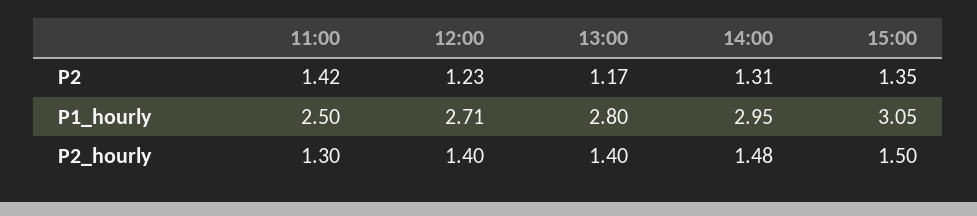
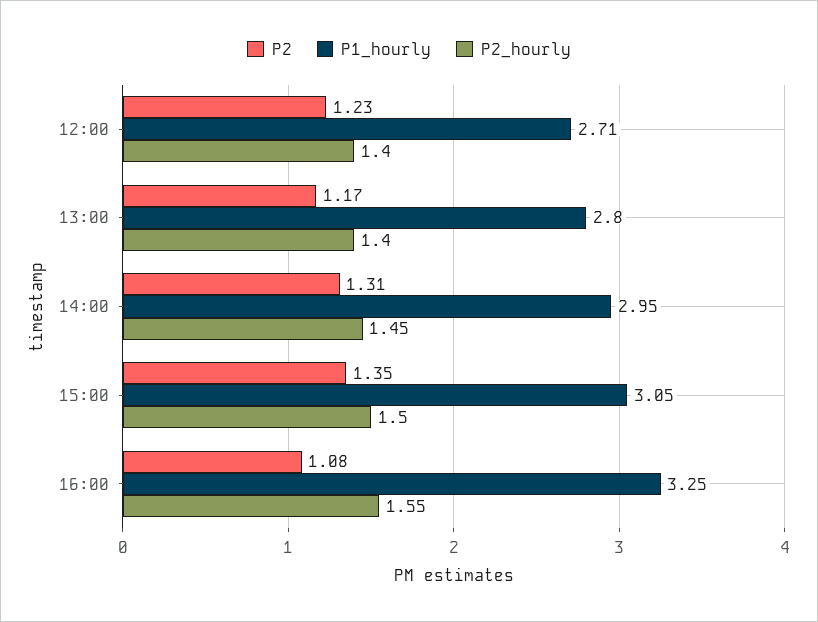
P2, 11:00: 1.42 -> none
P1_hourly, 11:00: 2.5 -> none
P2_hourly, 11:00: 1.3 -> none
P2_hourly, 14:00: 1.48 -> 1.45
P2, 16:00: none -> 1.08
P1_hourly, 16:00: none -> 3.25
P2_hourly, 16:00: none -> 1.55

